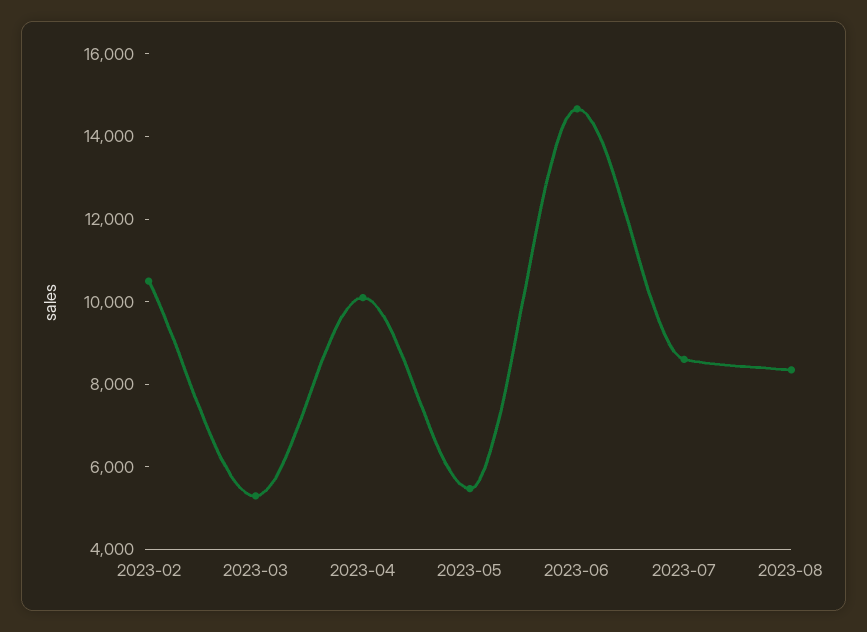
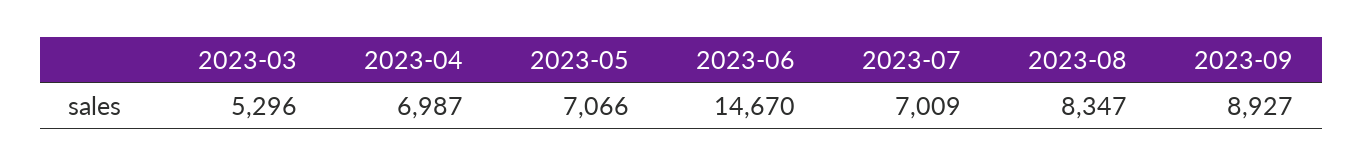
2023-02: 10500 -> none
2023-04: 10000 -> 6987
2023-05: 5500 -> 7066
2023-07: 8500 -> 7009
2023-09: none -> 8927

